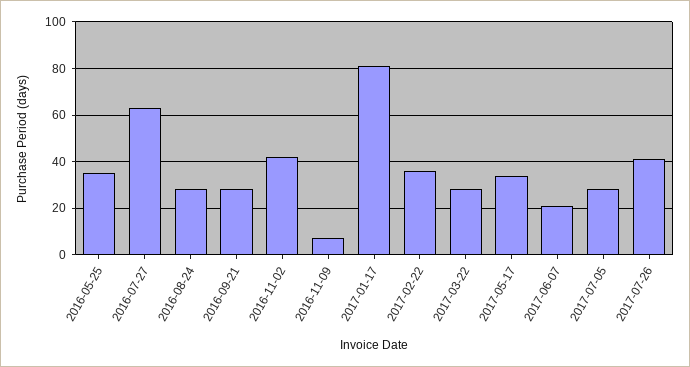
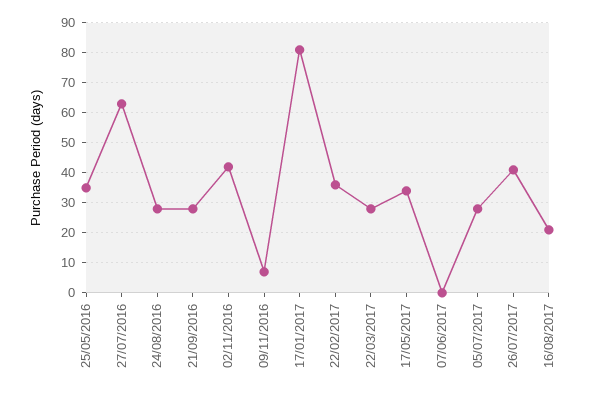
2017-06-07: 20 -> 0
16/08/2017: none -> 20

